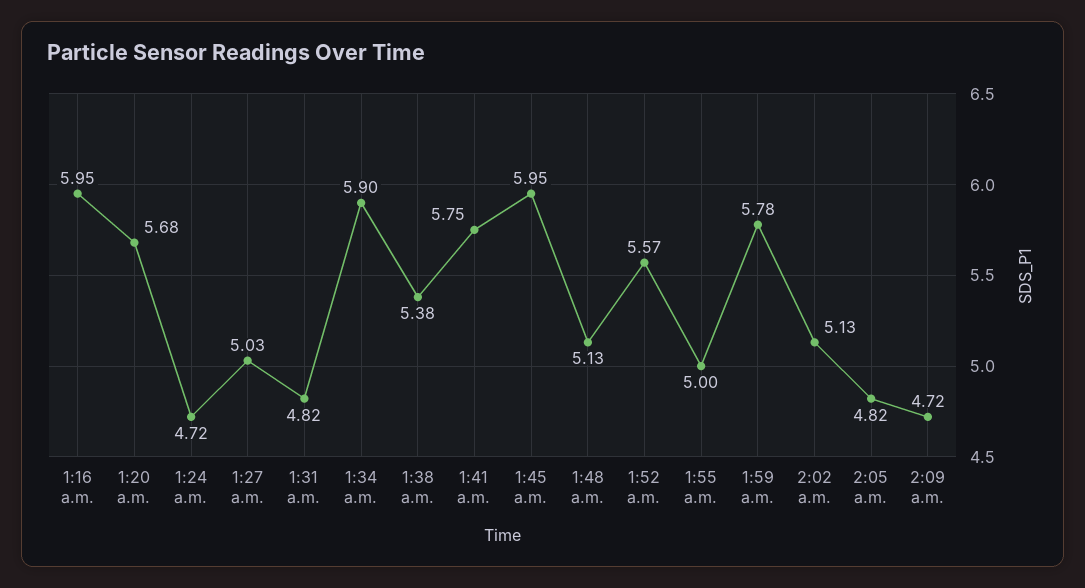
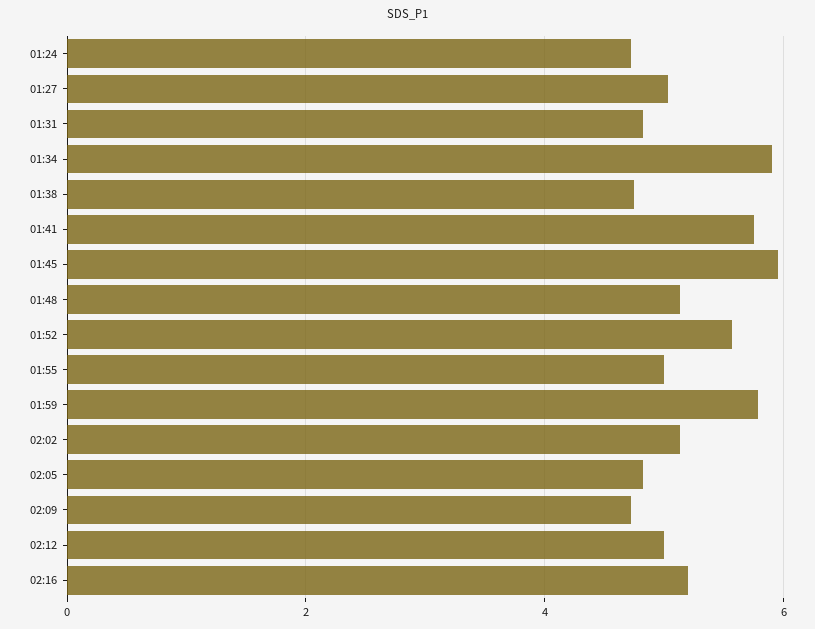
1:16 a.m.: 5.95 -> none
1:20 a.m.: 5.68 -> none
1:38 a.m.: 5.38 -> 4.8
02:12: none -> 5
02:16: none -> 5.2

